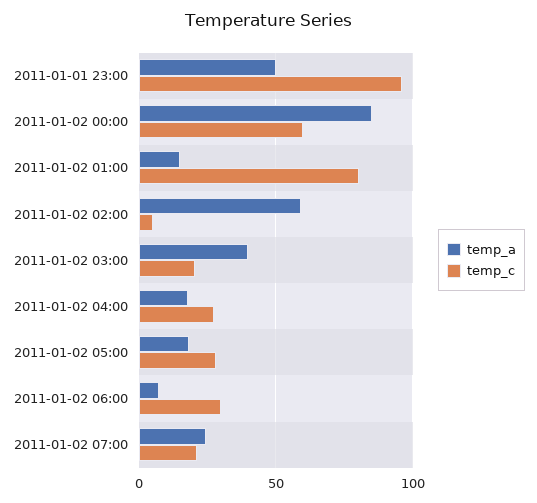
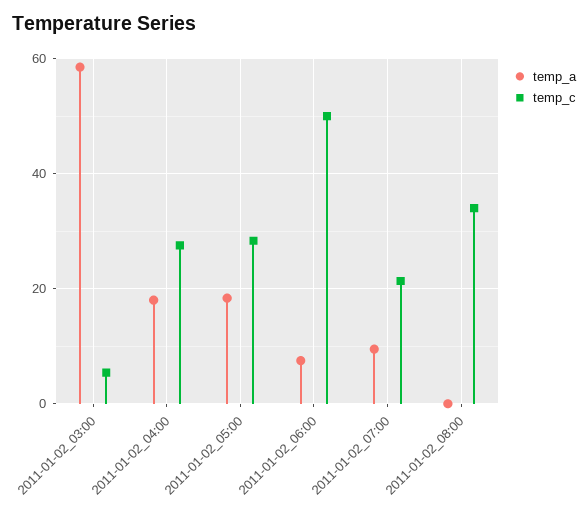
temp_a, 2011-01-01 23:00: 50 -> none
temp_c, 2011-01-01 23:00: 95 -> none
temp_a, 2011-01-02 00:00: 85 -> none
temp_c, 2011-01-02 00:00: 60 -> none
temp_a, 2011-01-02 01:00: 15 -> none
temp_c, 2011-01-02 01:00: 80 -> none
temp_a, 2011-01-02 02:00: 60 -> none
temp_c, 2011-01-02 02:00: 5 -> none
temp_a, 2011-01-02 03:00: 40 -> 58
temp_c, 2011-01-02 03:00: 20 -> 6
temp_c, 2011-01-02 06:00: 30 -> 50
temp_a, 2011-01-02 07:00: 25 -> 10
temp_a, 2011-01-02_08:00: none -> 0
temp_c, 2011-01-02_08:00: none -> 34

